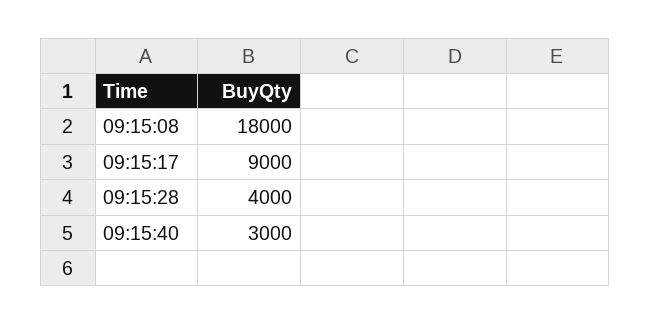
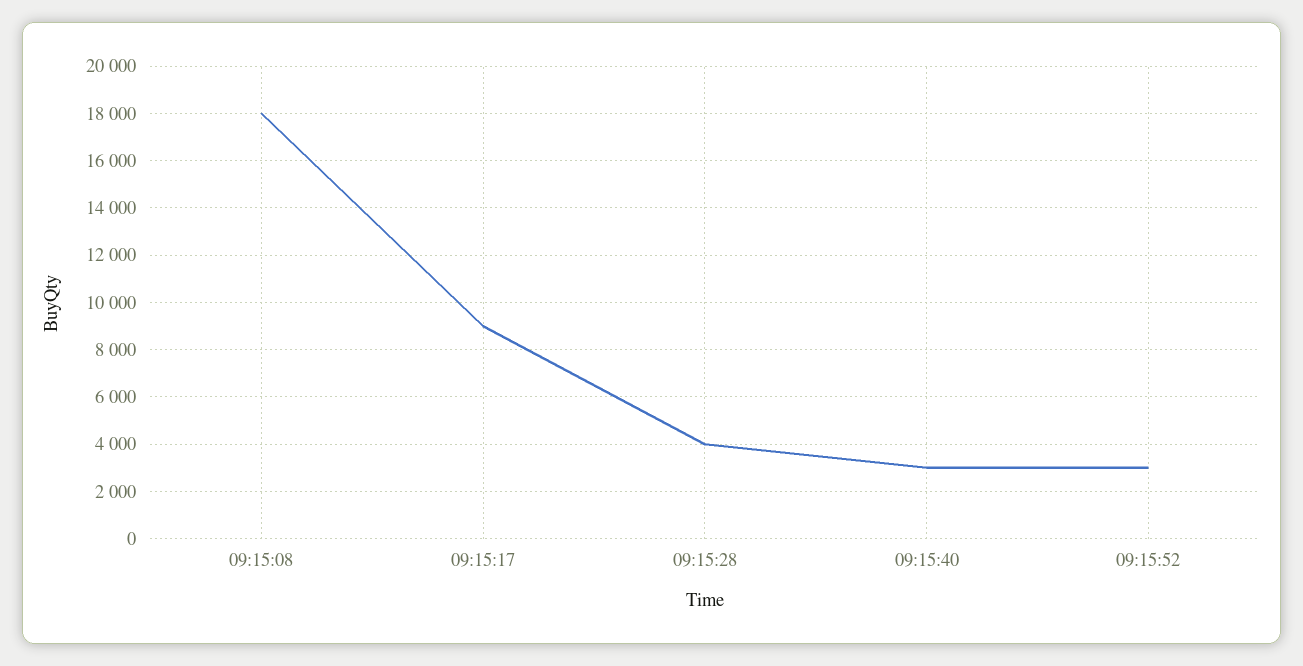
09:15:52: none -> 3000

